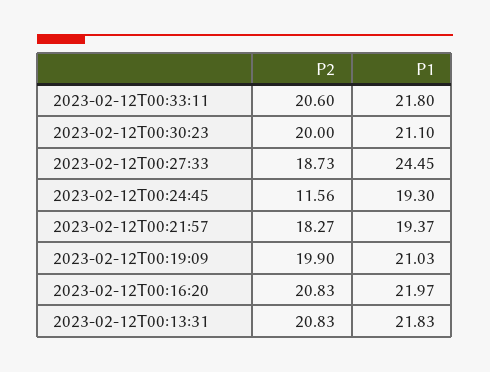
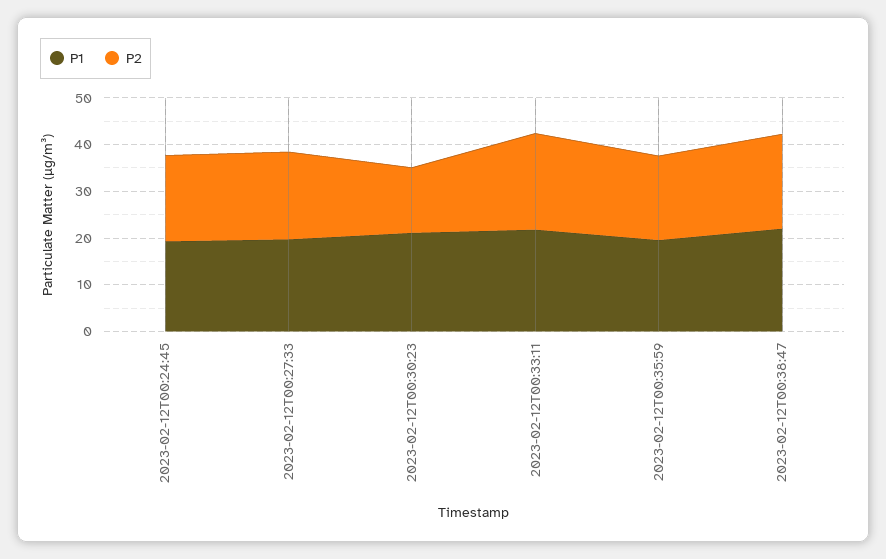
P2, 2023-02-12T00:30:23: 20 -> 14
P1, 2023-02-12T00:27:33: 24.45 -> 20
P2, 2023-02-12T00:24:45: 11.56 -> 18
P2, 2023-02-12T00:21:57: 18.27 -> none
P1, 2023-02-12T00:21:57: 19.37 -> none
P2, 2023-02-12T00:19:09: 19.9 -> none
P1, 2023-02-12T00:19:09: 21.03 -> none
P2, 2023-02-12T00:16:20: 20.83 -> none
P1, 2023-02-12T00:16:20: 21.97 -> none
P2, 2023-02-12T00:13:31: 20.83 -> none
P1, 2023-02-12T00:13:31: 21.83 -> none
P1, 2023-02-12T00:35:59: none -> 20
P2, 2023-02-12T00:35:59: none -> 18
P1, 2023-02-12T00:38:47: none -> 22
P2, 2023-02-12T00:38:47: none -> 20

